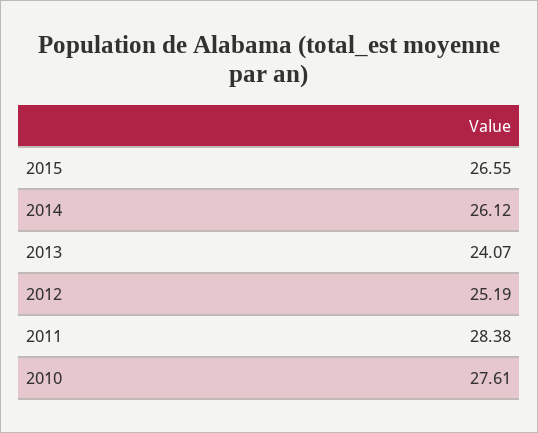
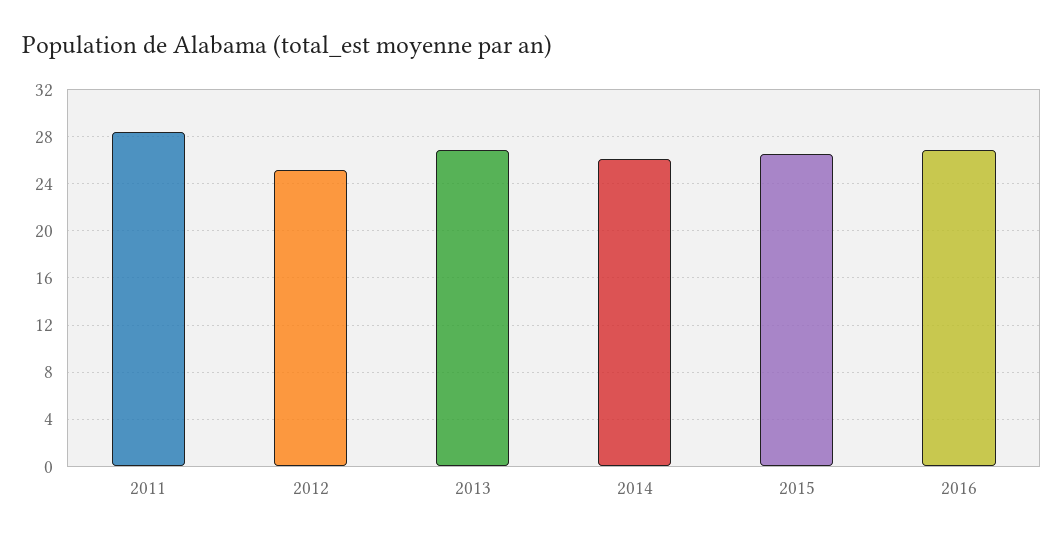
2013: 24.07 -> 27
2010: 27.61 -> none
2016: none -> 27

